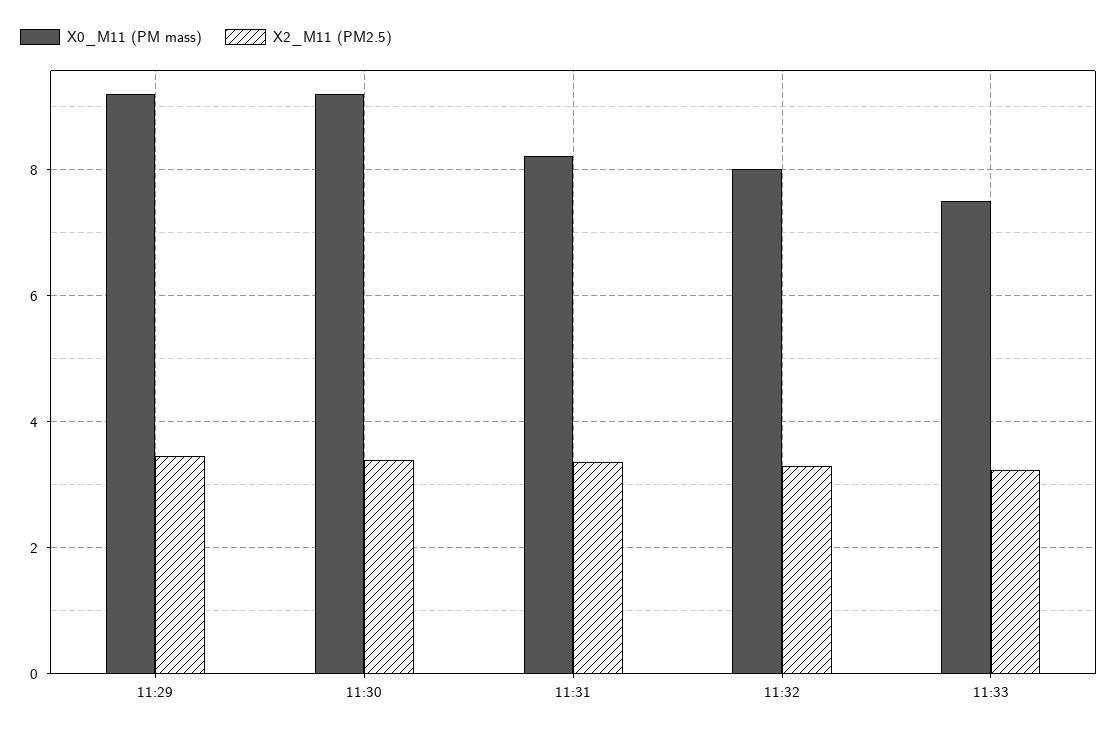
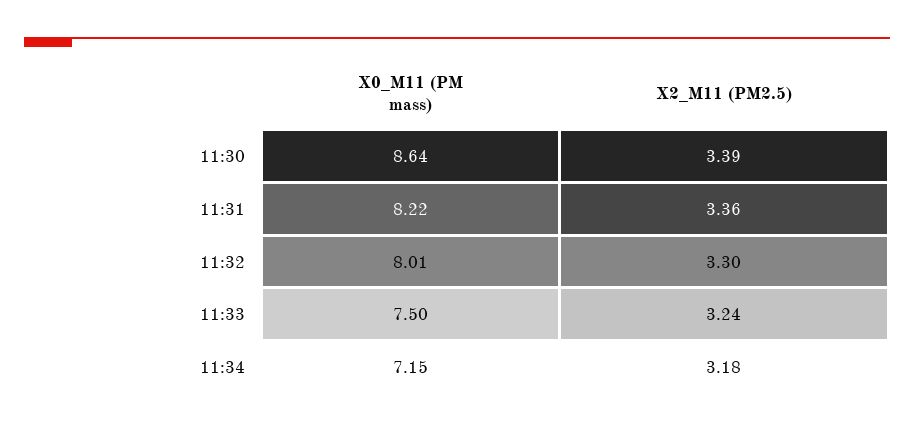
X0_M11 (PM mass), 11:29: 9.2 -> none
X2_M11 (PM2.5), 11:29: 3.4 -> none
X0_M11 (PM mass), 11:30: 9.2 -> 8.64
X0_M11 (PM mass), 11:34: none -> 7.15
X2_M11 (PM2.5), 11:34: none -> 3.18

